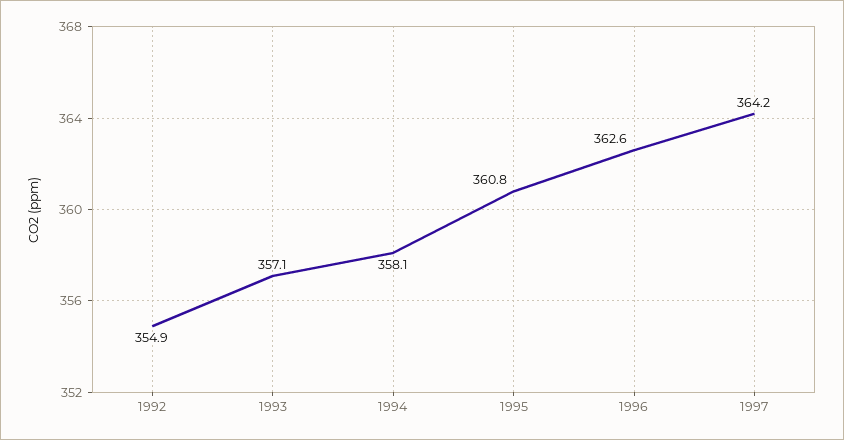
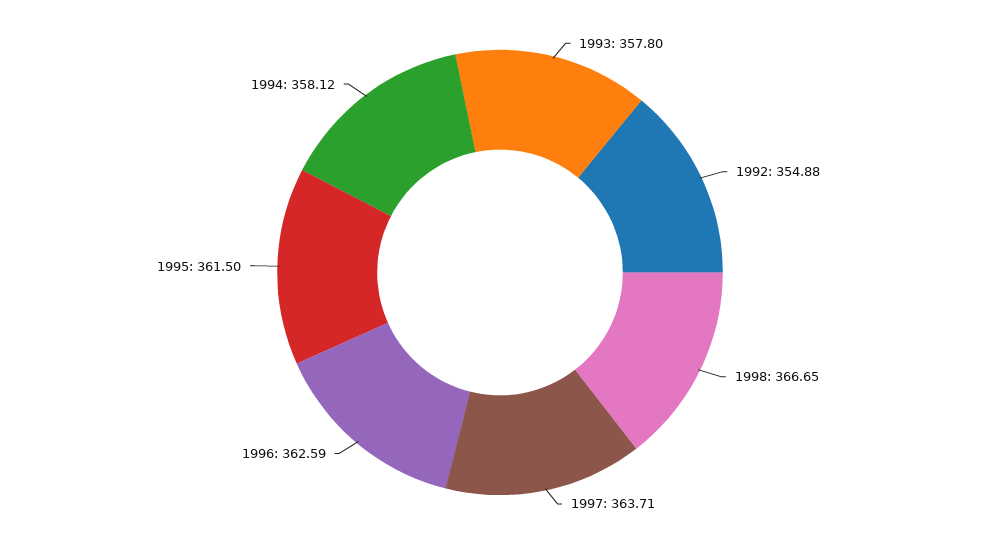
1993: 357.1 -> 357.8
1995: 360.8 -> 361.5
1997: 364.2 -> 363.71
1998: none -> 366.65

